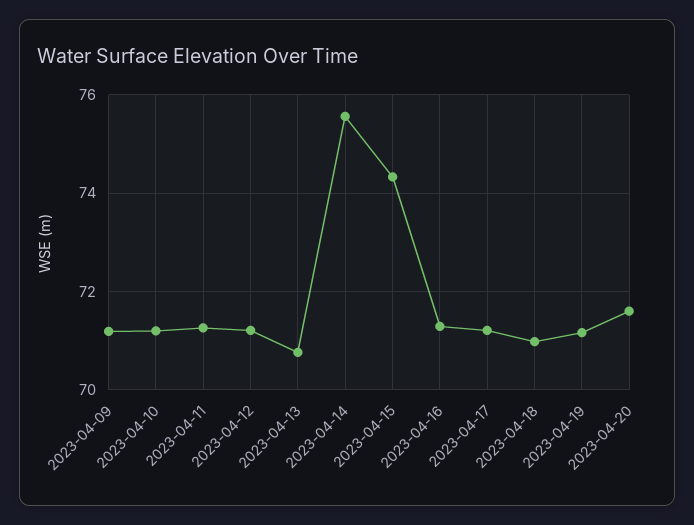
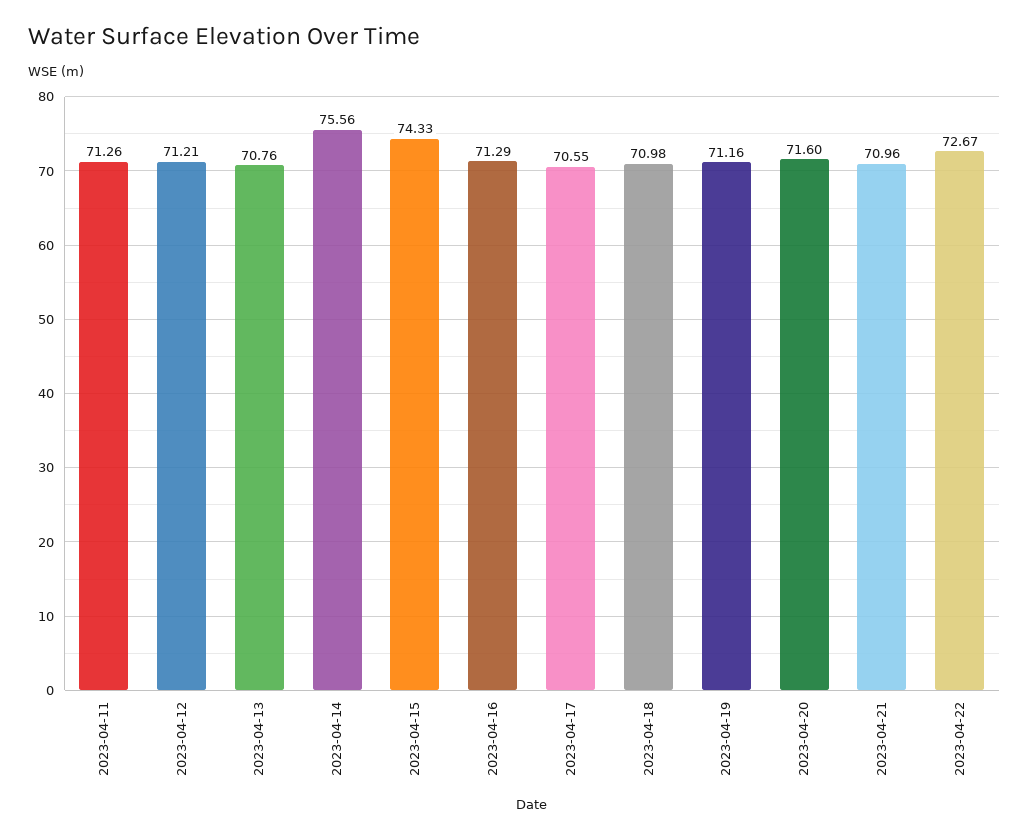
2023-04-09: 71.2 -> none
2023-04-10: 71.2 -> none
2023-04-17: 71.2 -> 70.55
2023-04-21: none -> 70.96
2023-04-22: none -> 72.67

